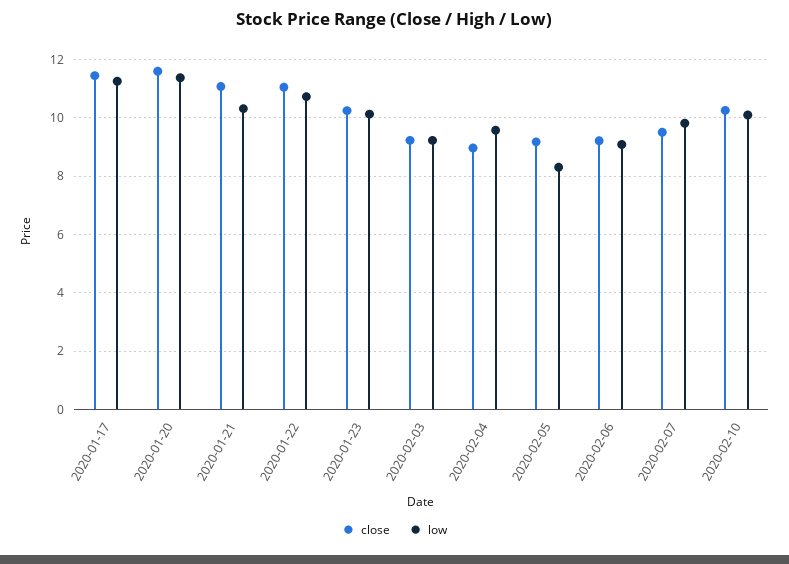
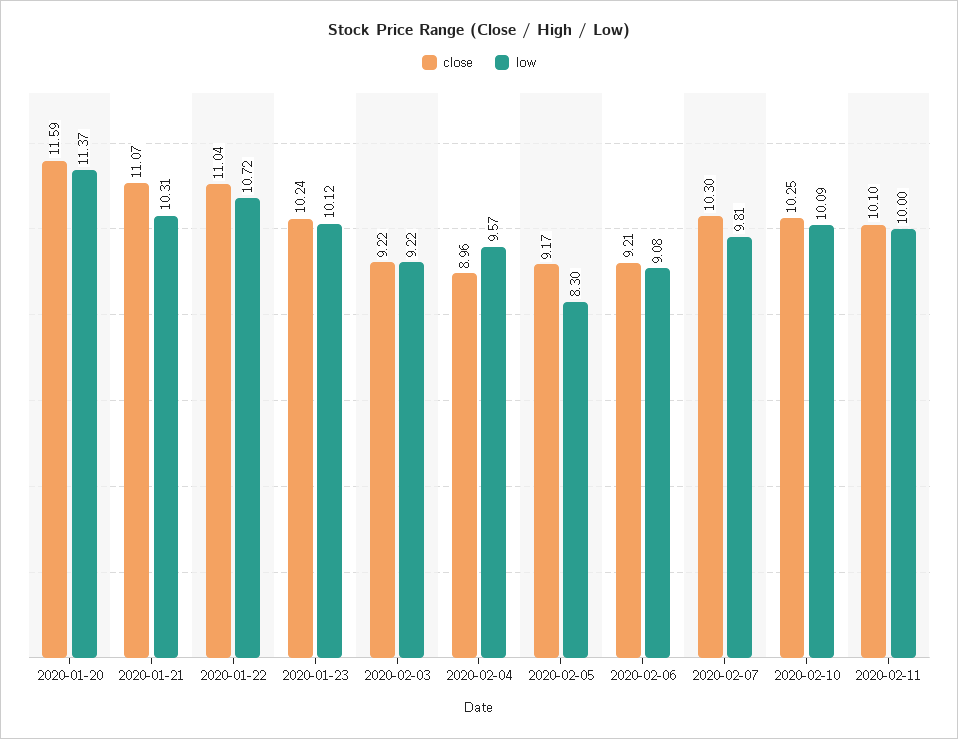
close, 2020-01-17: 11.5 -> none
low, 2020-01-17: 11.25 -> none
close, 2020-02-07: 9.5 -> 10.3
close, 2020-02-11: none -> 10.1
low, 2020-02-11: none -> 10

